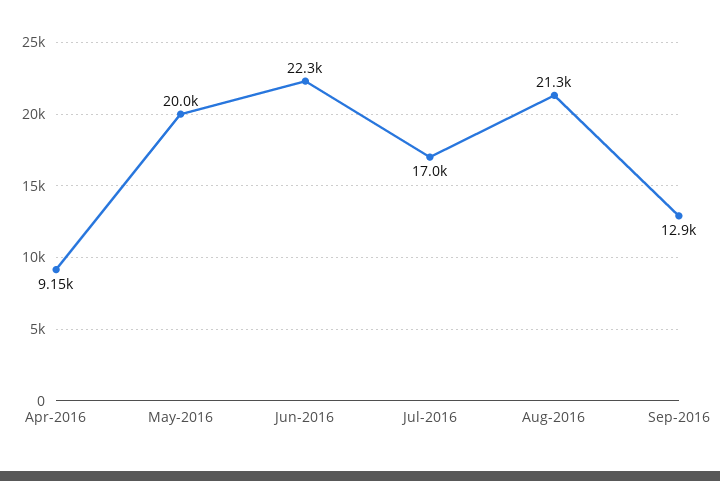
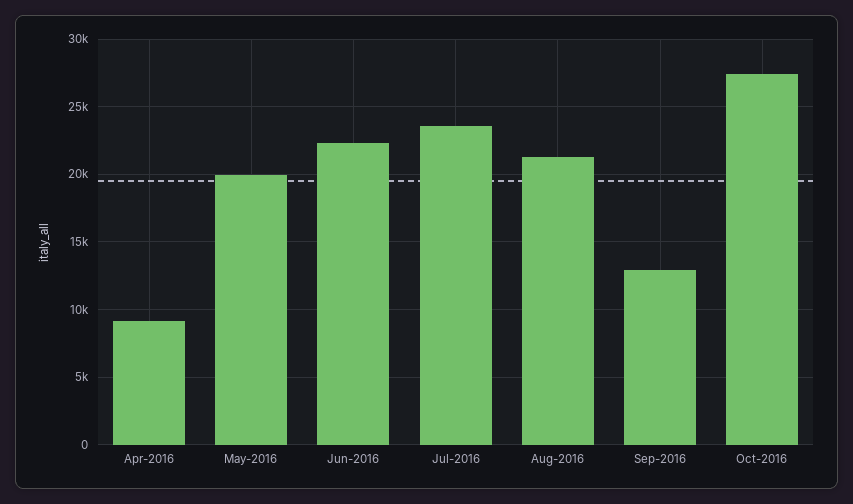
Jul-2016: 17000 -> 23500
Oct-2016: none -> 27500

